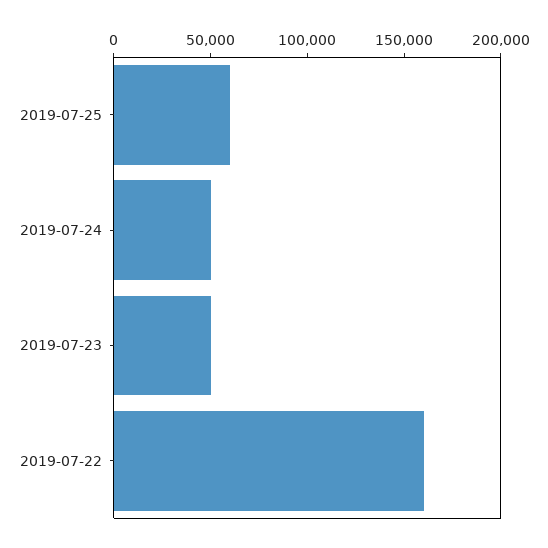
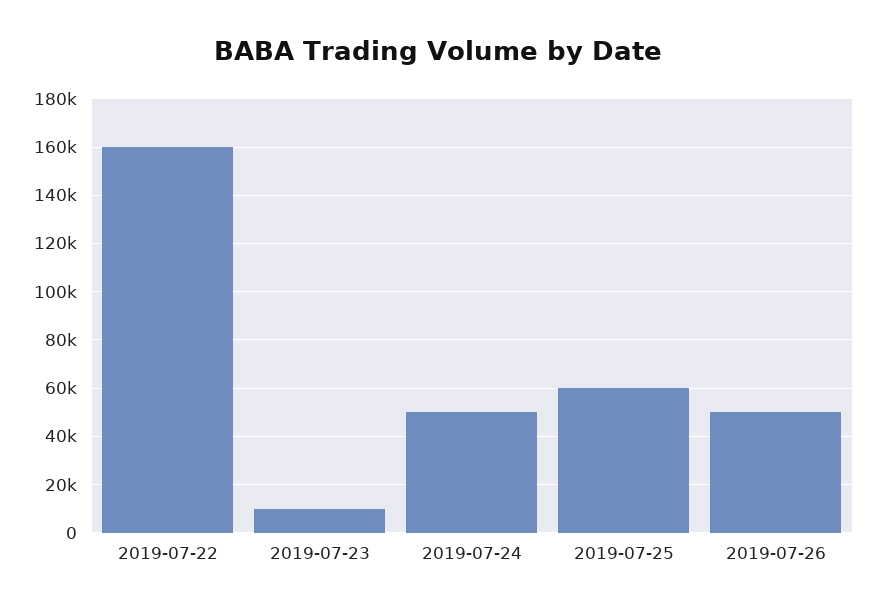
2019-07-23: 50000 -> 10000
2019-07-26: none -> 50000

